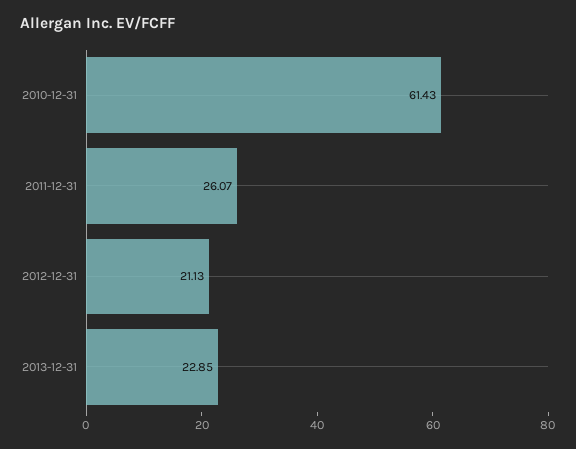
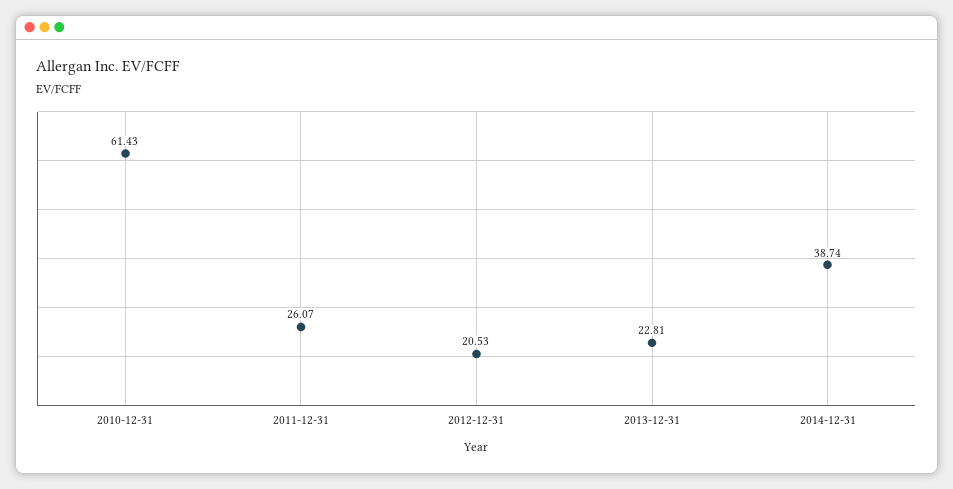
2012-12-31: 21.13 -> 20.53
2013-12-31: 22.85 -> 22.81
2014-12-31: none -> 38.74

